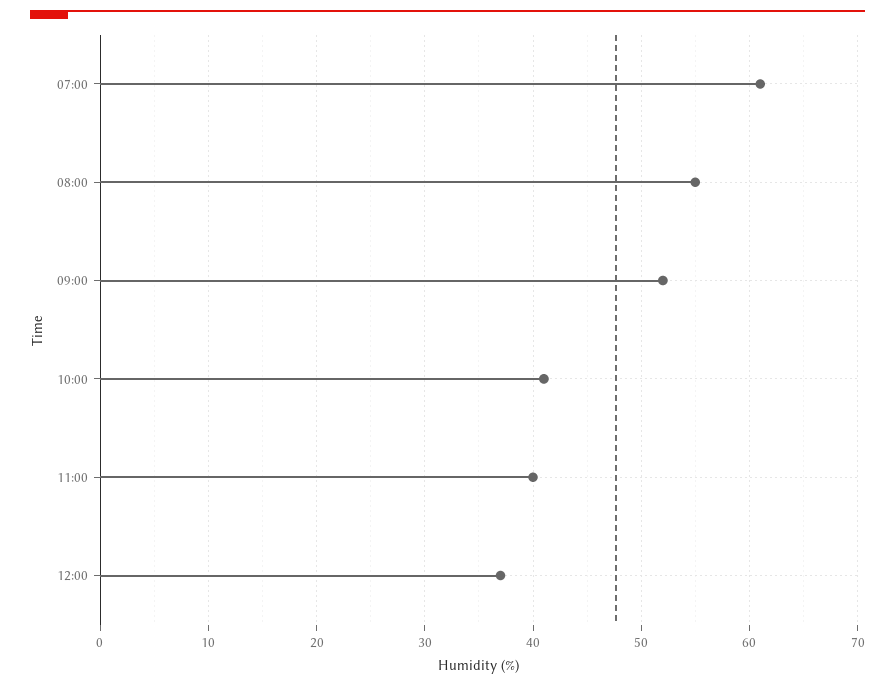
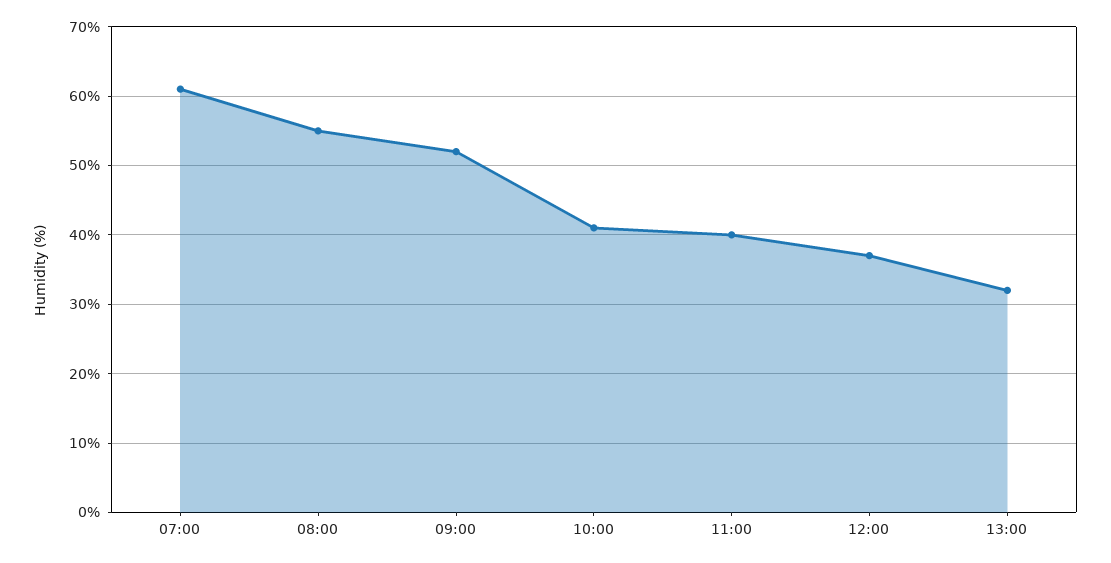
13:00: none -> 32

